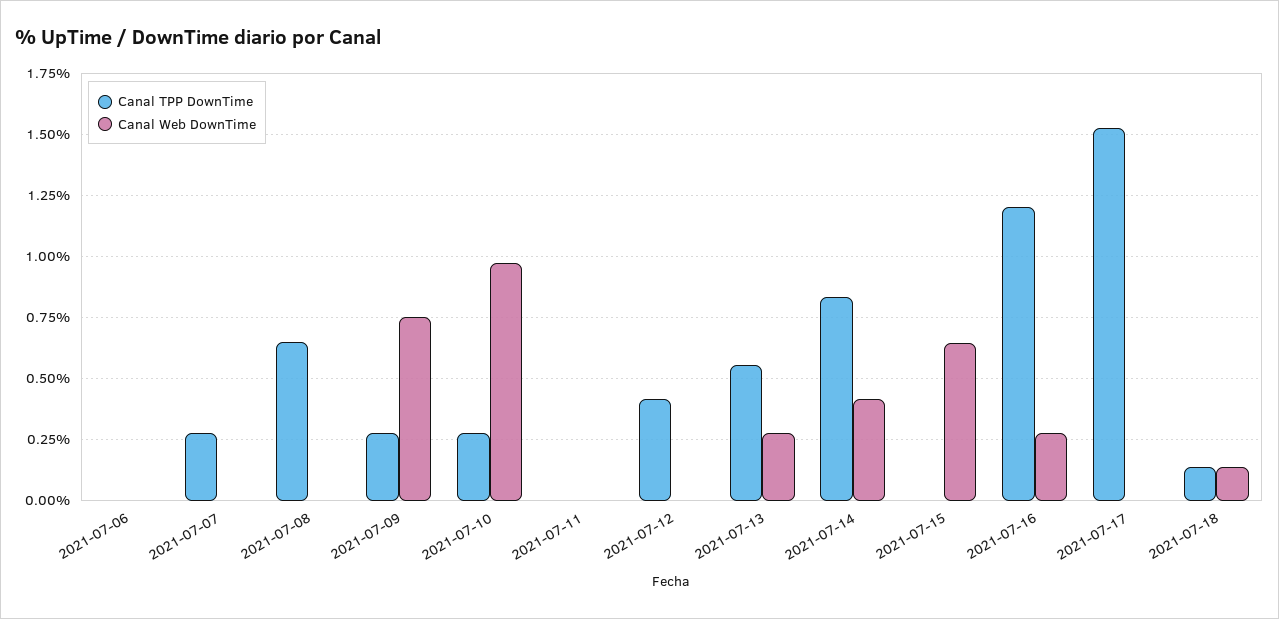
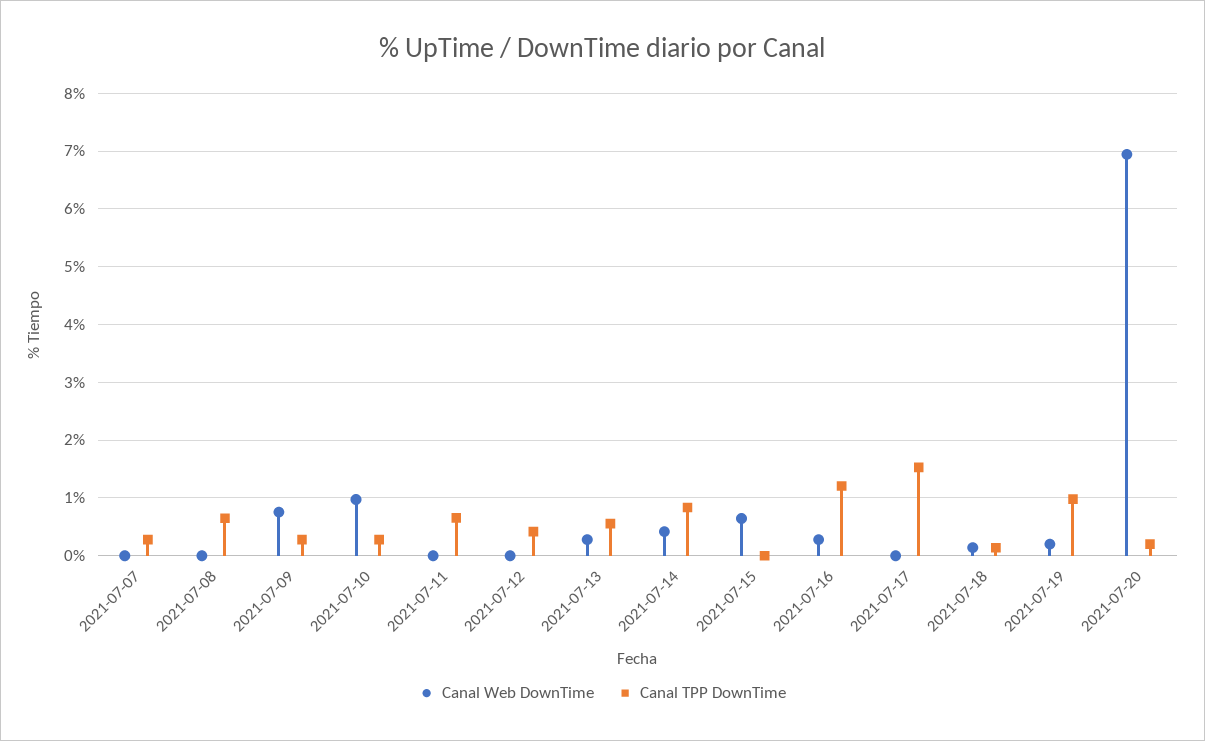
Canal TPP DownTime, 2021-07-06: 0 -> none
Canal Web DownTime, 2021-07-06: 0 -> none
Canal TPP DownTime, 2021-07-11: 0 -> 0.6
Canal Web DownTime, 2021-07-19: none -> 0.2
Canal TPP DownTime, 2021-07-19: none -> 1
Canal Web DownTime, 2021-07-20: none -> 7
Canal TPP DownTime, 2021-07-20: none -> 0.2

